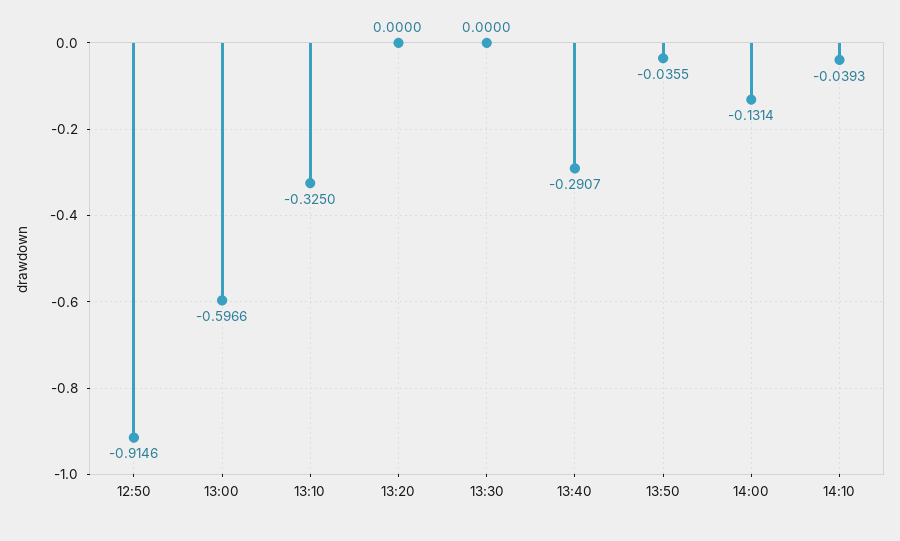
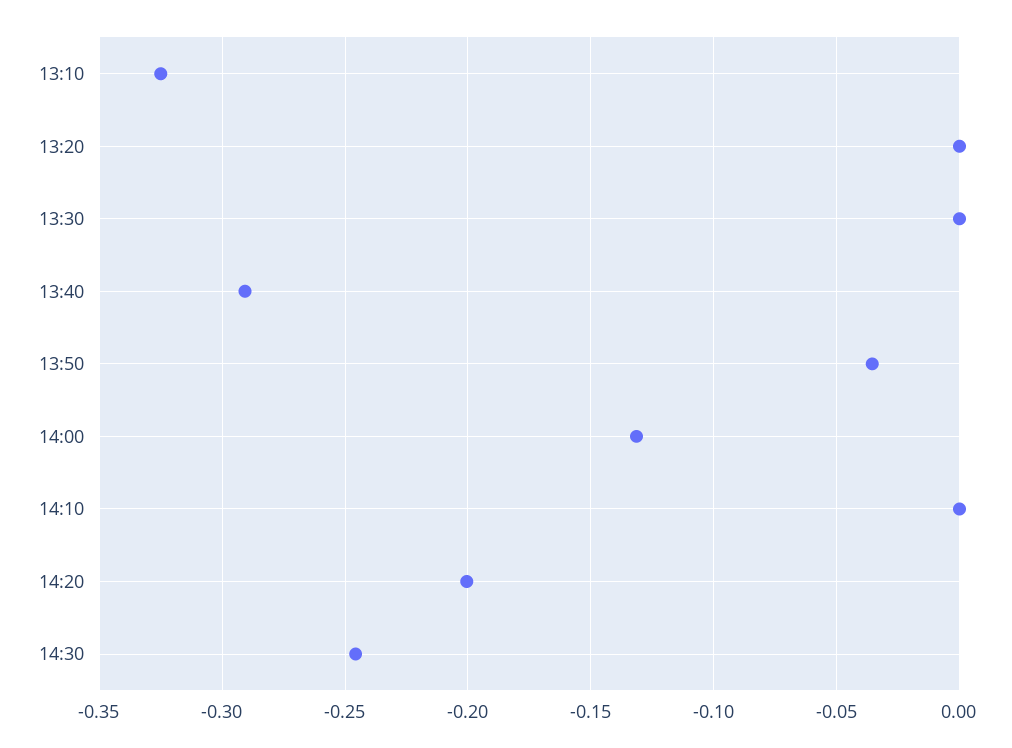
12:50: -0.9146 -> none
13:00: -0.5966 -> none
14:10: -0.0393 -> 0
14:20: none -> -0.2
14:30: none -> -0.245

